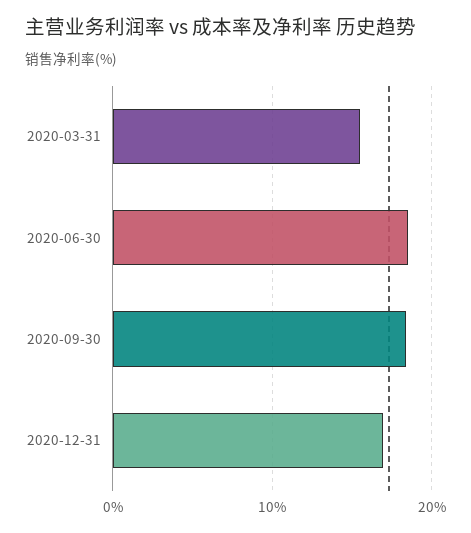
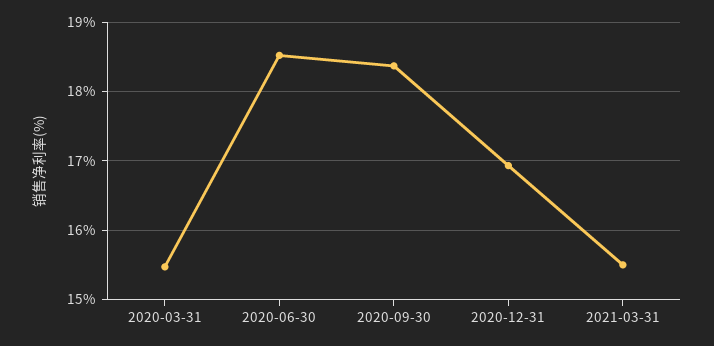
2021-03-31: none -> 15.5

